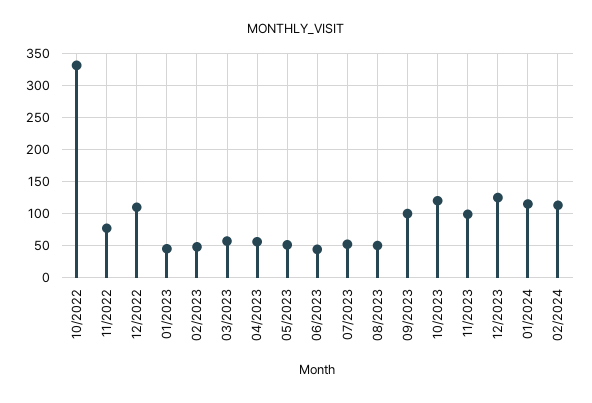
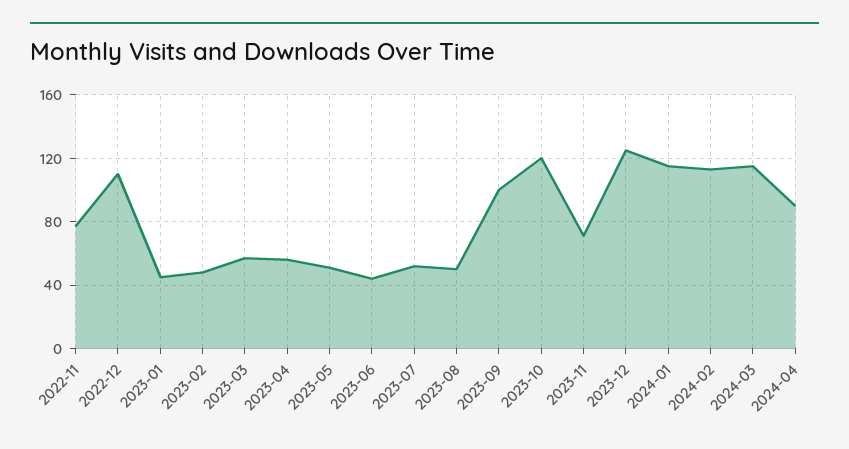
10/2022: 330 -> none
11/2023: 100 -> 70
2024-03: none -> 115
2024-04: none -> 90

